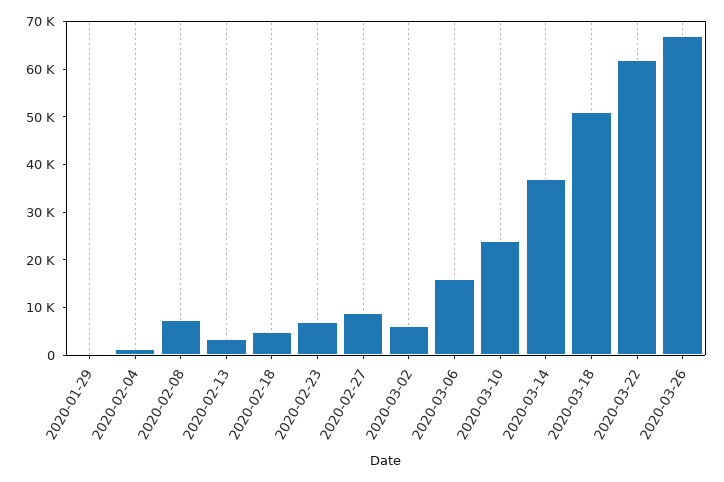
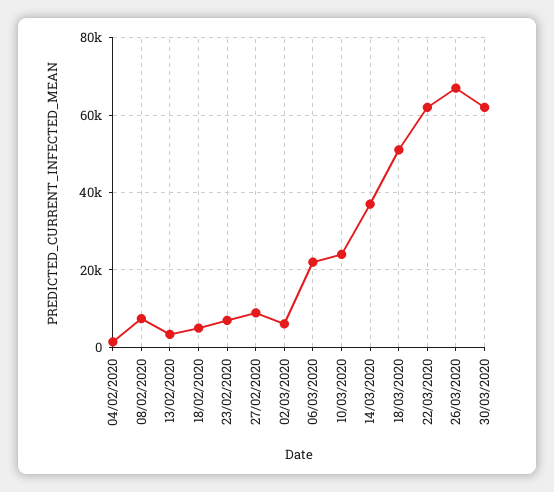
2020-01-29: 0 -> none
2020-03-06: 16000 -> 22000
30/03/2020: none -> 62000

